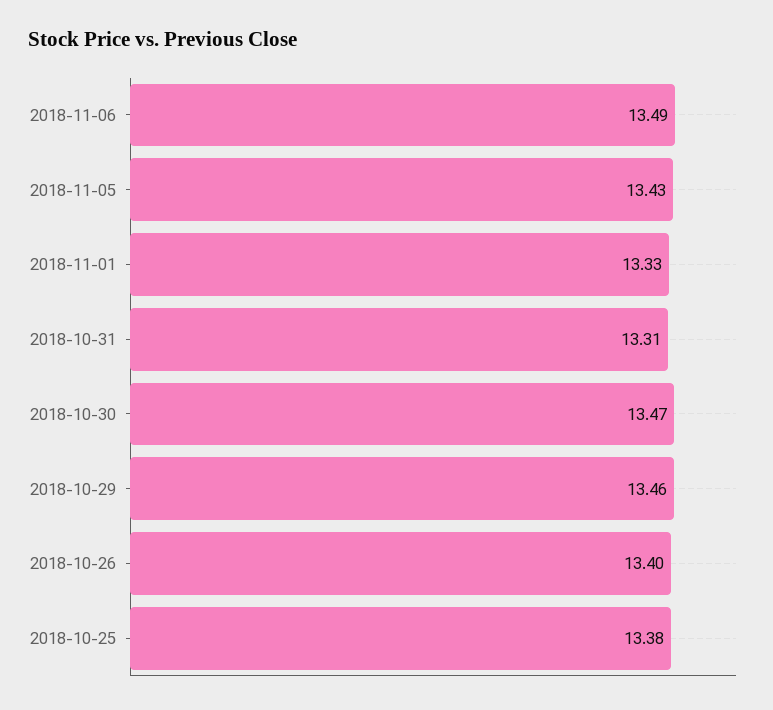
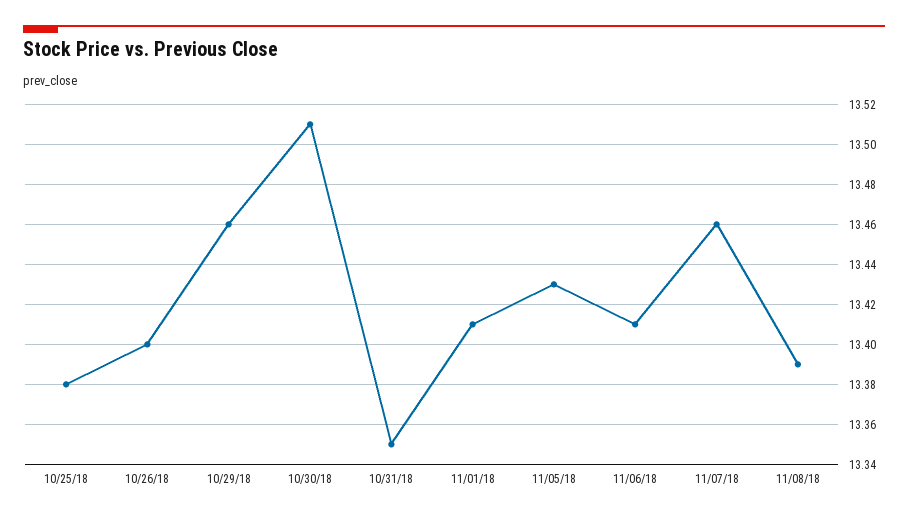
2018-11-06: 13.49 -> 13.41
2018-11-01: 13.33 -> 13.41
2018-10-31: 13.31 -> 13.35
2018-10-30: 13.47 -> 13.51
11/07/18: none -> 13.46
11/08/18: none -> 13.39

